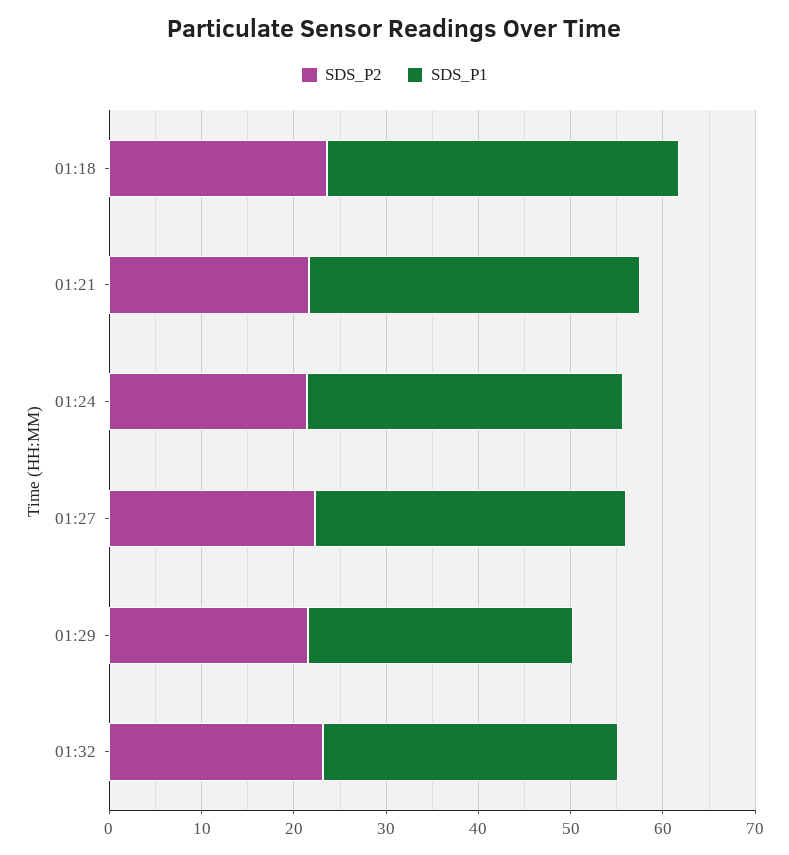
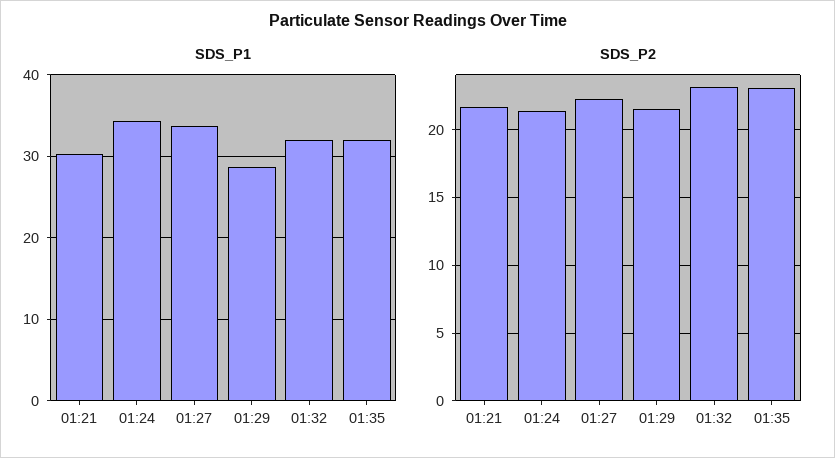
SDS_P2, 01:18: 24 -> none
SDS_P1, 01:18: 38 -> none
SDS_P1, 01:21: 36 -> 30
SDS_P1, 01:35: none -> 32
SDS_P2, 01:35: none -> 23

